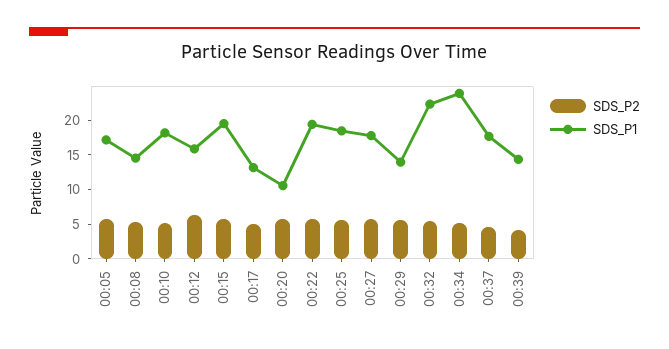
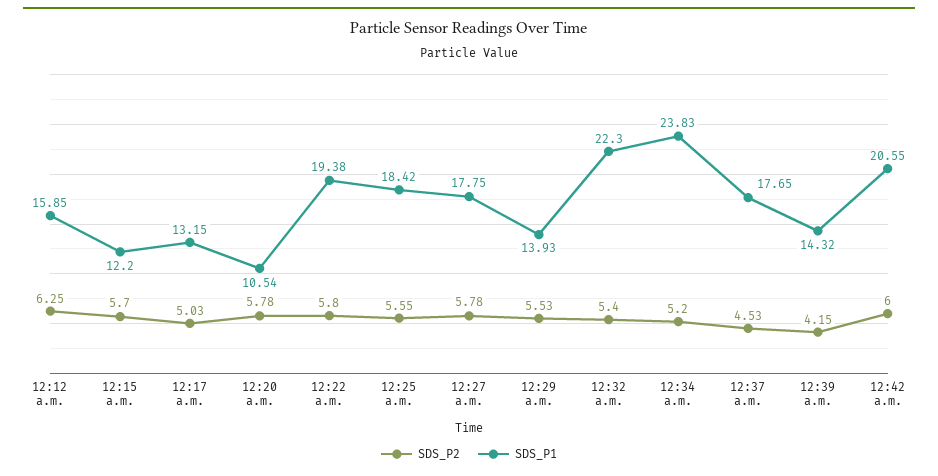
SDS_P2, 00:05: 5 -> none
SDS_P1, 00:05: 17.5 -> none
SDS_P2, 00:08: 5 -> none
SDS_P1, 00:08: 15 -> none
SDS_P2, 00:10: 5 -> none
SDS_P1, 00:10: 17.5 -> none
SDS_P1, 00:15: 20 -> 12.2
SDS_P2, 12:42 a.m.: none -> 6
SDS_P1, 12:42 a.m.: none -> 20.55

